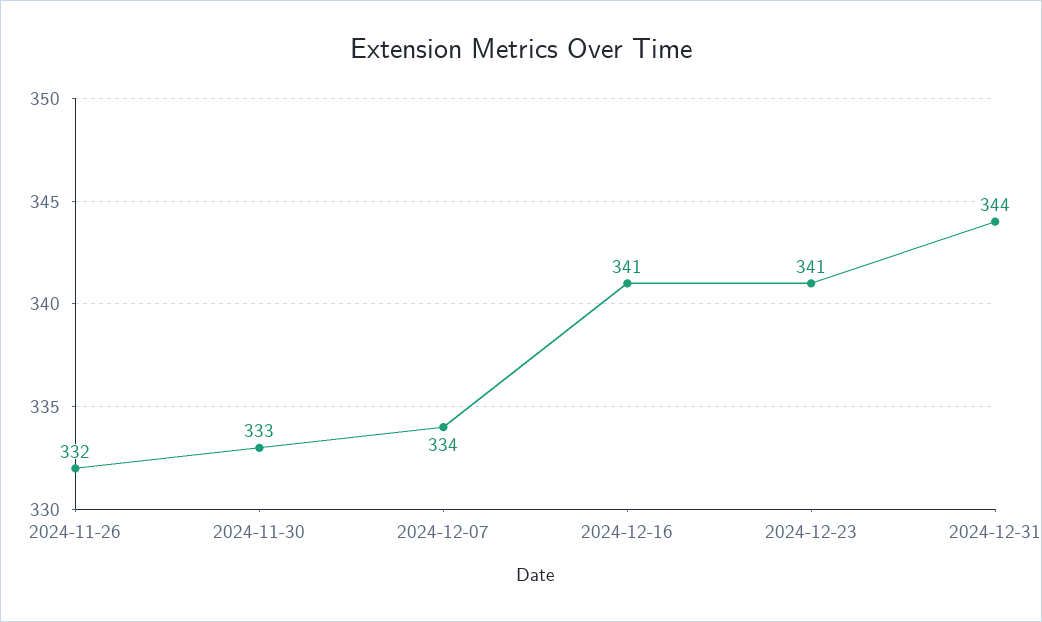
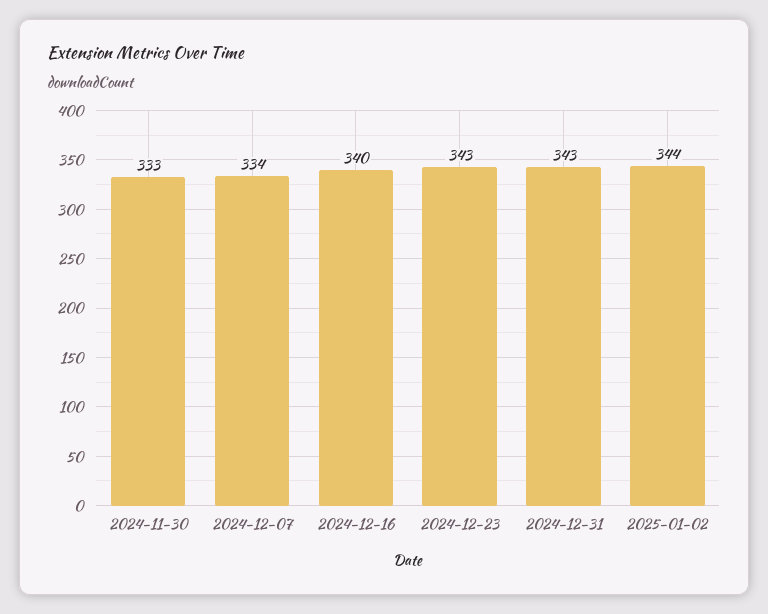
2024-11-26: 332 -> none
2024-12-16: 341 -> 340
2024-12-23: 341 -> 343
2024-12-31: 344 -> 343
2025-01-02: none -> 344

